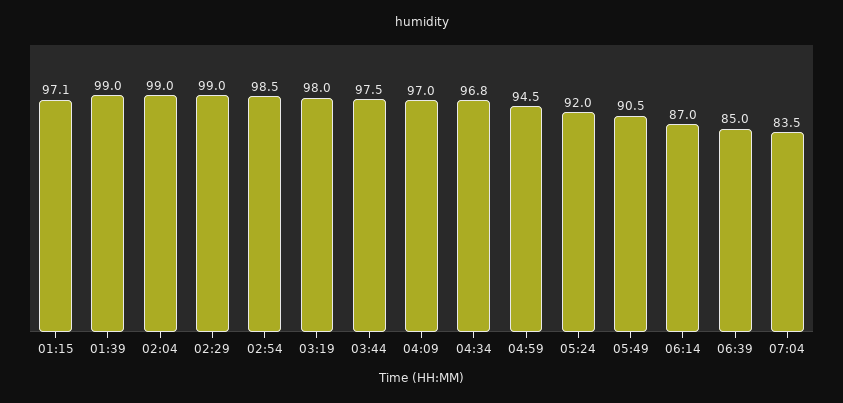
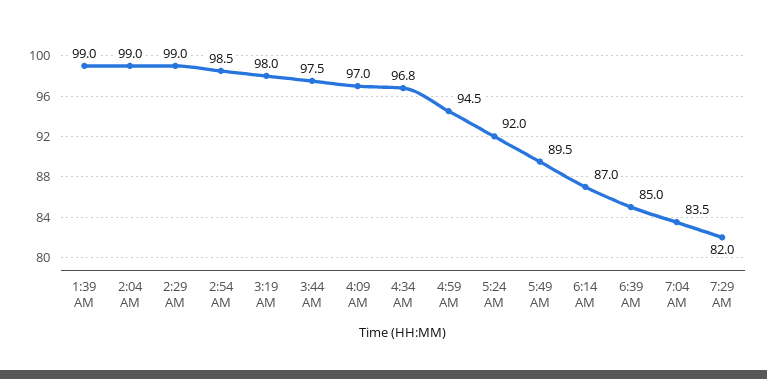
01:15: 97.1 -> none
05:49: 90.5 -> 89.5
7:29 AM: none -> 82

